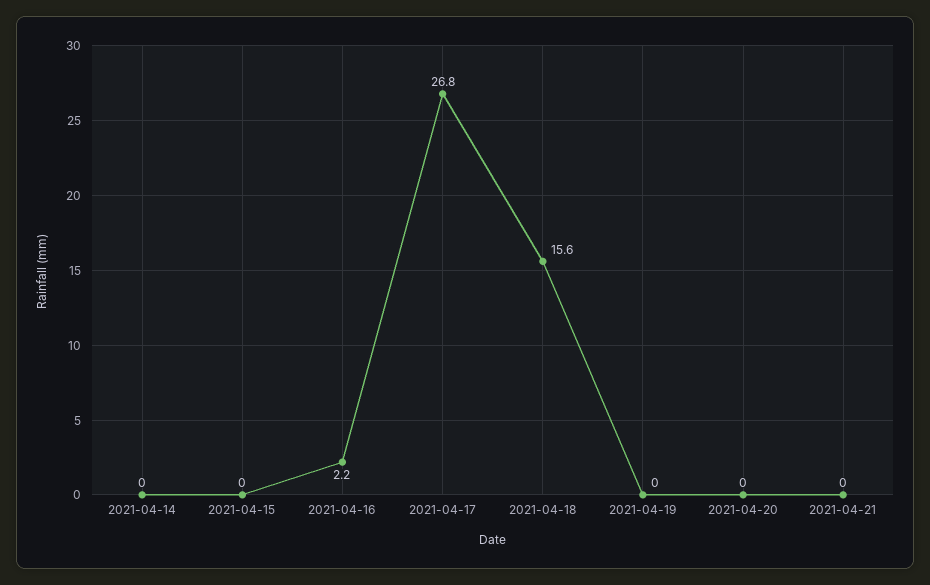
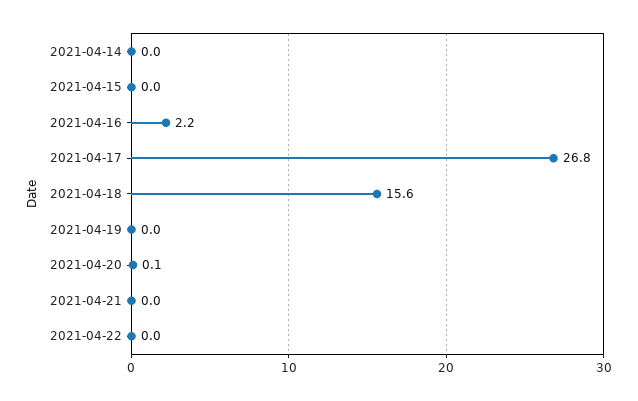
2021-04-20: 0 -> 0.1
2021-04-22: none -> 0

